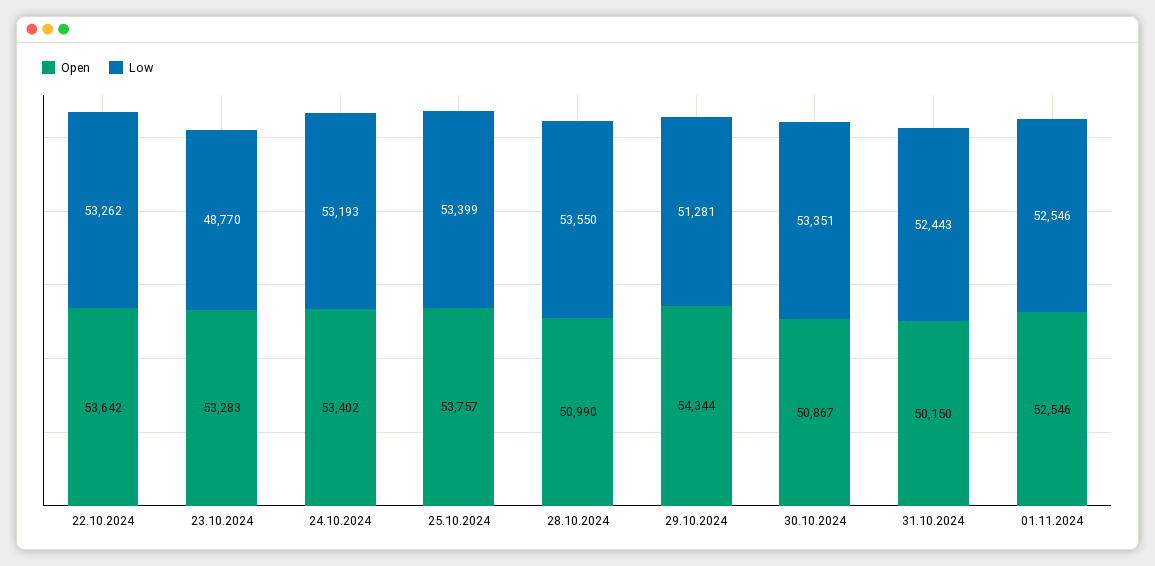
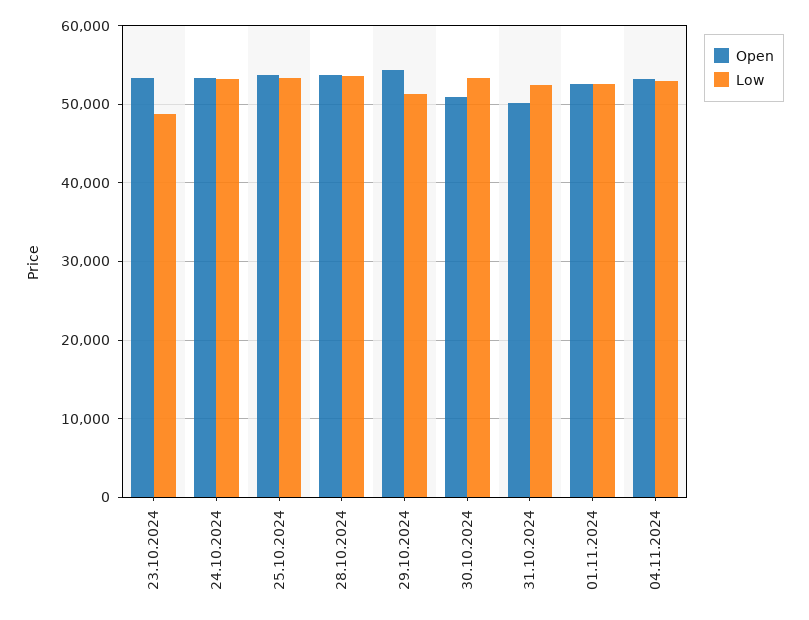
Open, 22.10.2024: 53642 -> none
Low, 22.10.2024: 53262 -> none
Open, 28.10.2024: 50990 -> 54000
Open, 04.11.2024: none -> 53000
Low, 04.11.2024: none -> 53000

